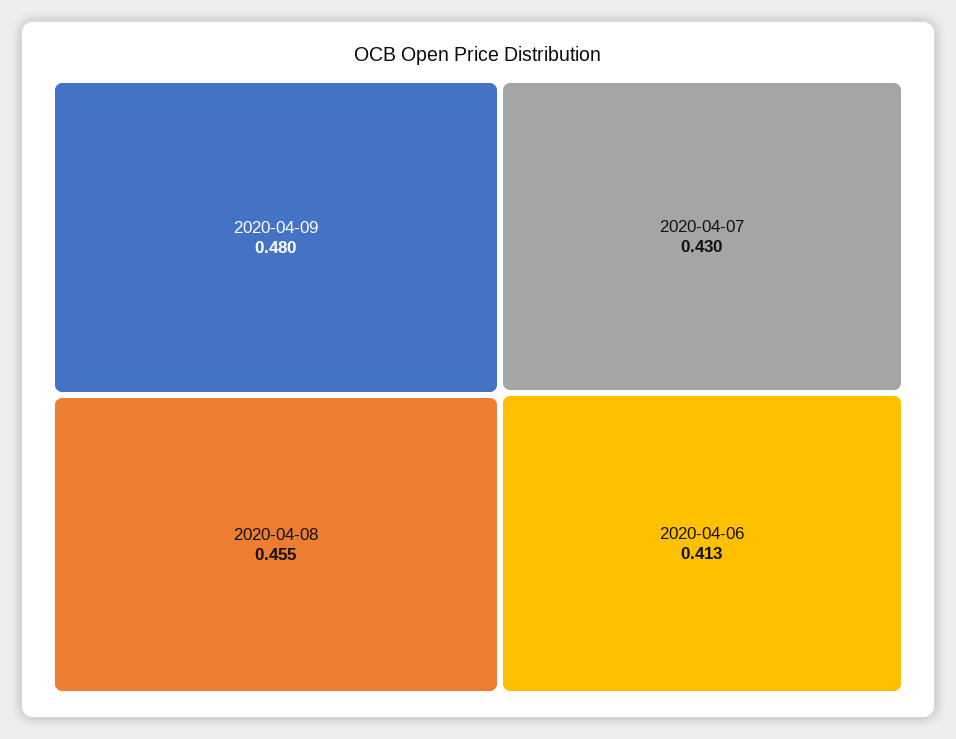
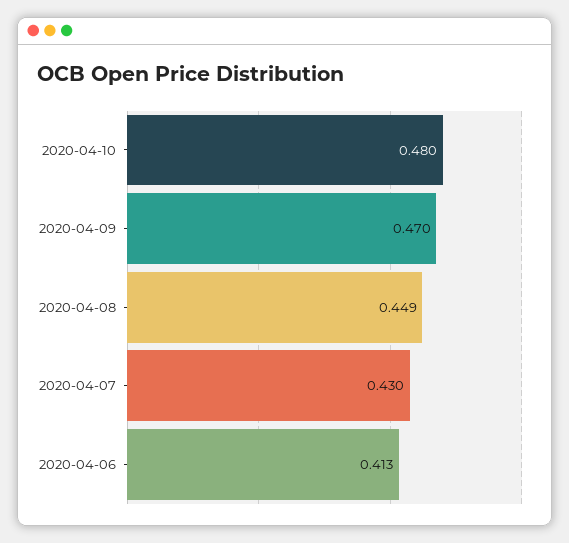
2020-04-09: 0.48 -> 0.47
2020-04-08: 0.455 -> 0.449
2020-04-10: none -> 0.48

